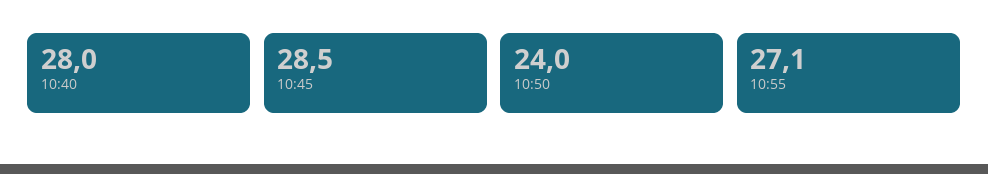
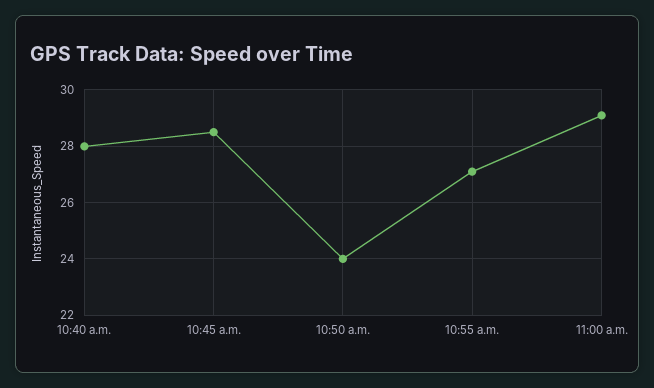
11:00 a.m.: none -> 29

